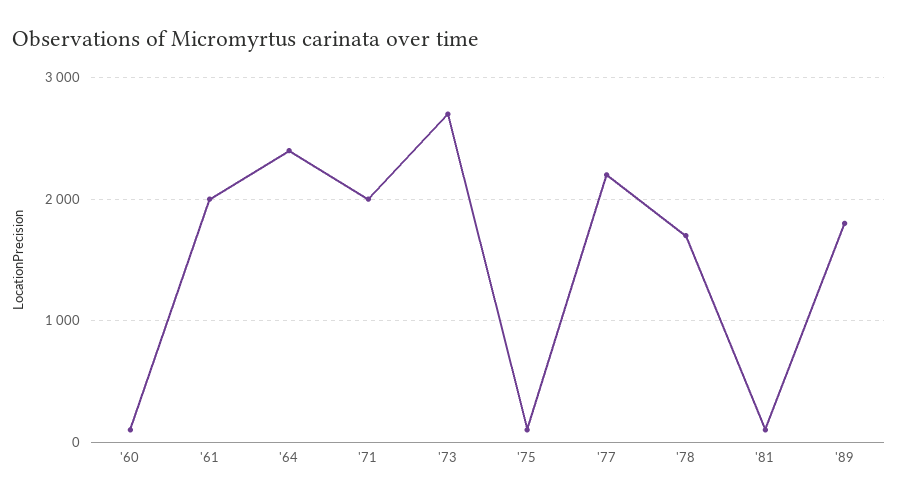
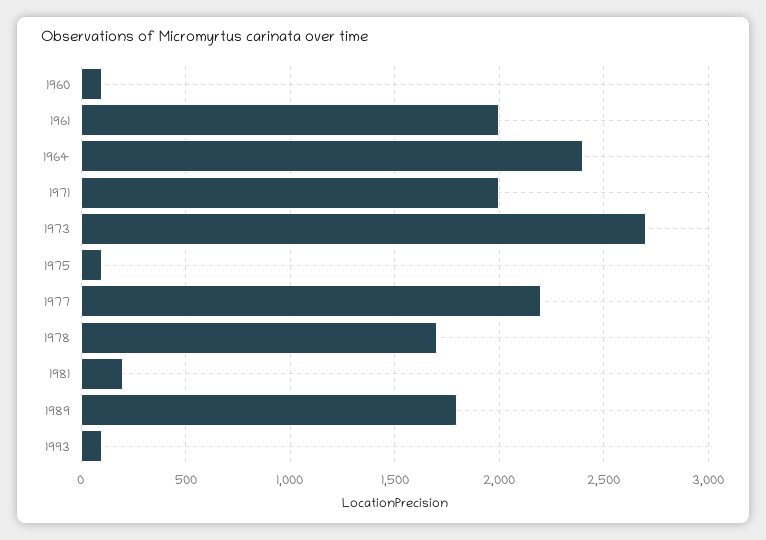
'81: 100 -> 200
1993: none -> 100

